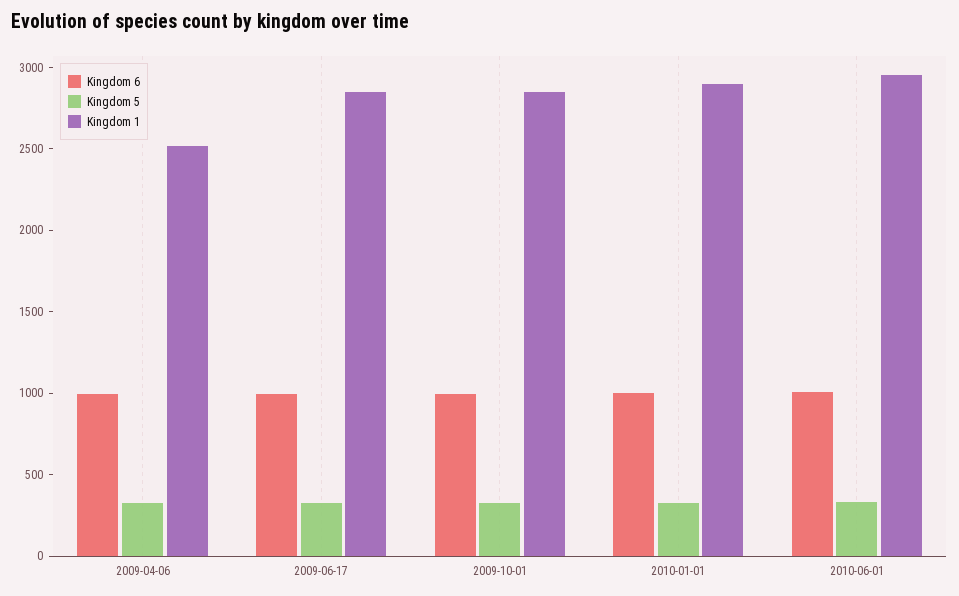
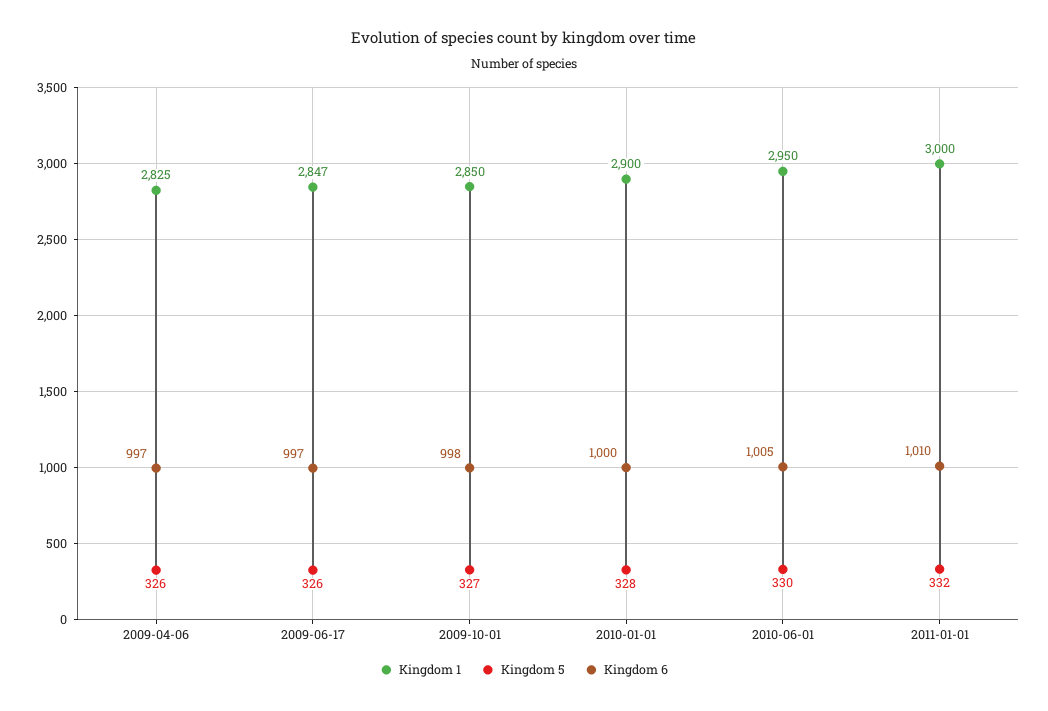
Kingdom 1, 2009-04-06: 2500 -> 2825
Kingdom 1, 2011-01-01: none -> 3000
Kingdom 5, 2011-01-01: none -> 332
Kingdom 6, 2011-01-01: none -> 1010

